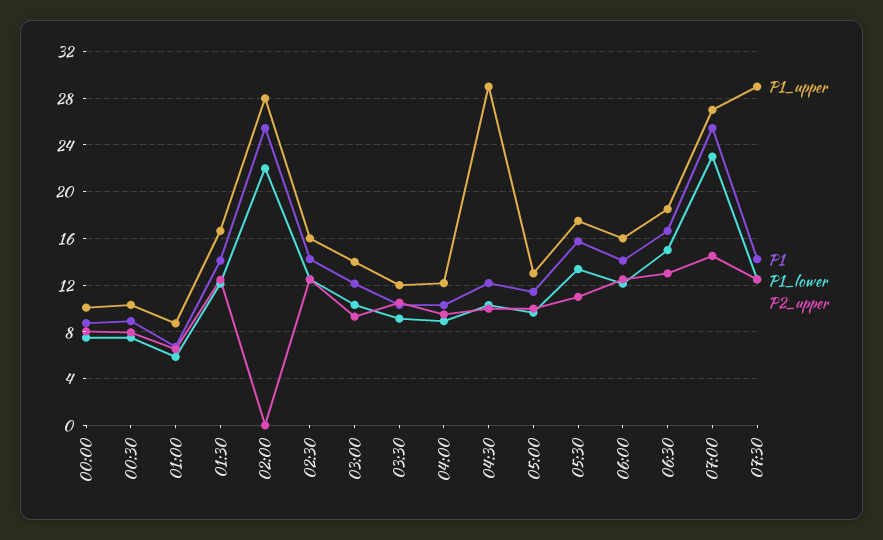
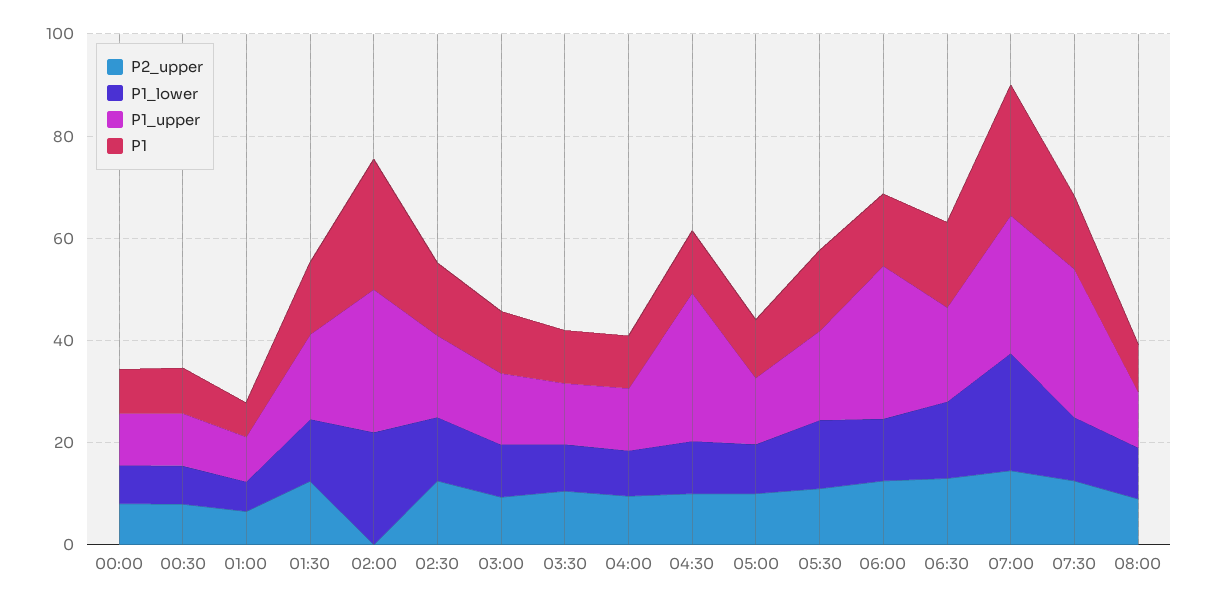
P1_upper, 06:00: 16 -> 30
P2_upper, 08:00: none -> 10
P1_lower, 08:00: none -> 10
P1_upper, 08:00: none -> 10
P1, 08:00: none -> 10

